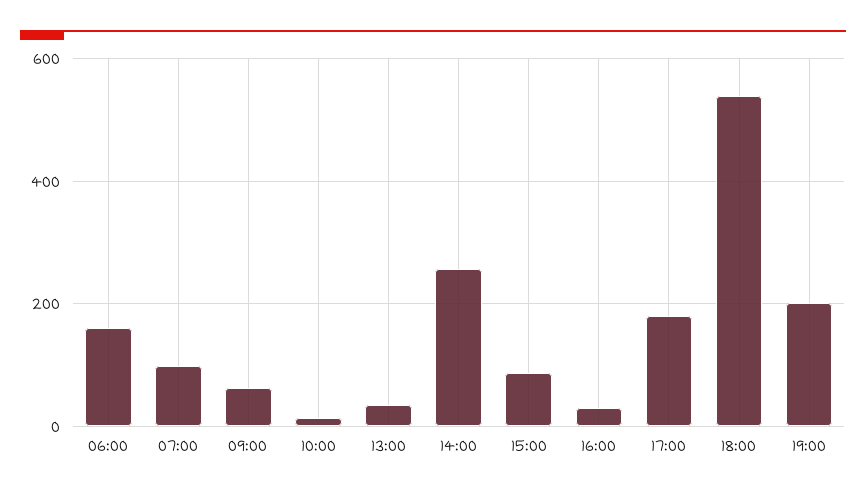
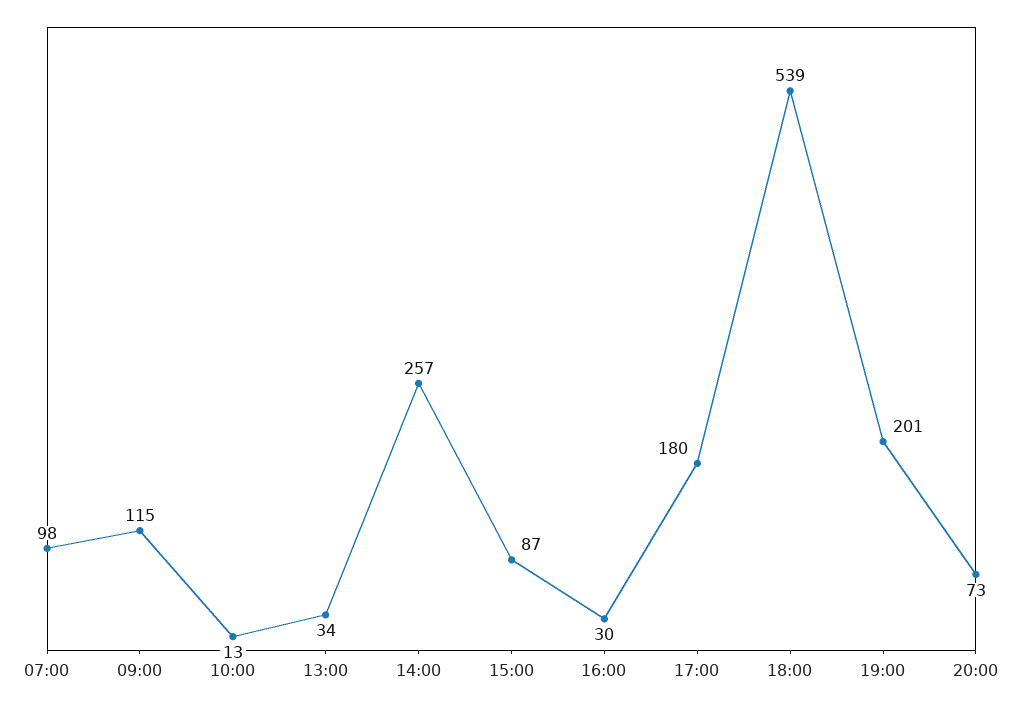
06:00: 160 -> none
09:00: 60 -> 115
20:00: none -> 73

